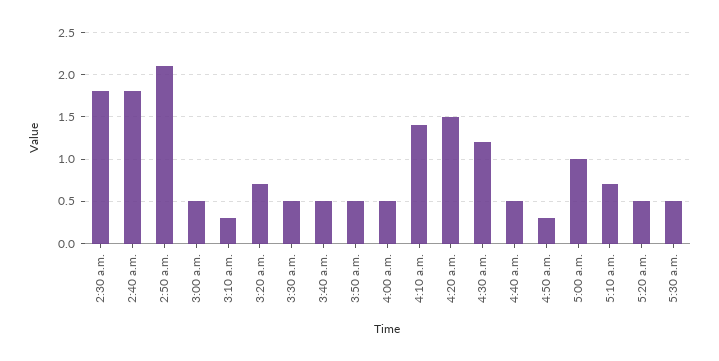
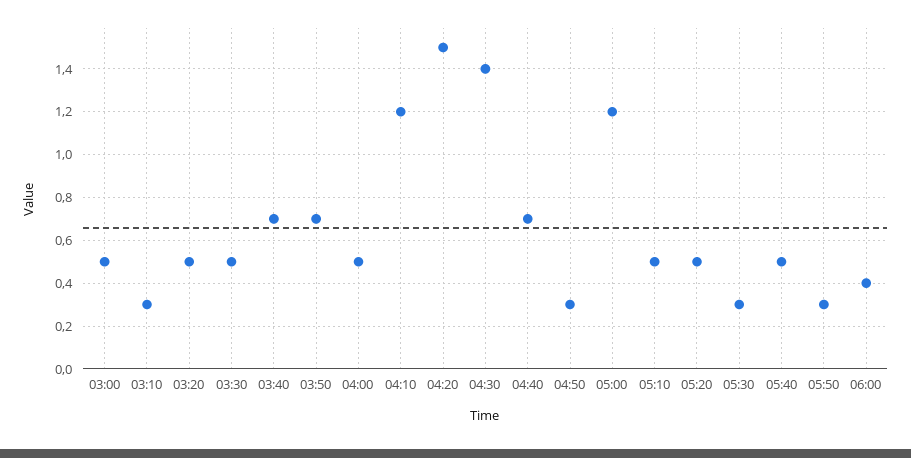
2:30 a.m.: 1.8 -> none
2:40 a.m.: 1.8 -> none
2:50 a.m.: 2.1 -> none
3:20 a.m.: 0.7 -> 0.5
3:40 a.m.: 0.5 -> 0.7
3:50 a.m.: 0.5 -> 0.7
4:10 a.m.: 1.4 -> 1.2
4:30 a.m.: 1.2 -> 1.4
4:40 a.m.: 0.5 -> 0.7
5:00 a.m.: 1 -> 1.2
5:10 a.m.: 0.7 -> 0.5
5:30 a.m.: 0.5 -> 0.3
05:40: none -> 0.5
05:50: none -> 0.3
06:00: none -> 0.4

